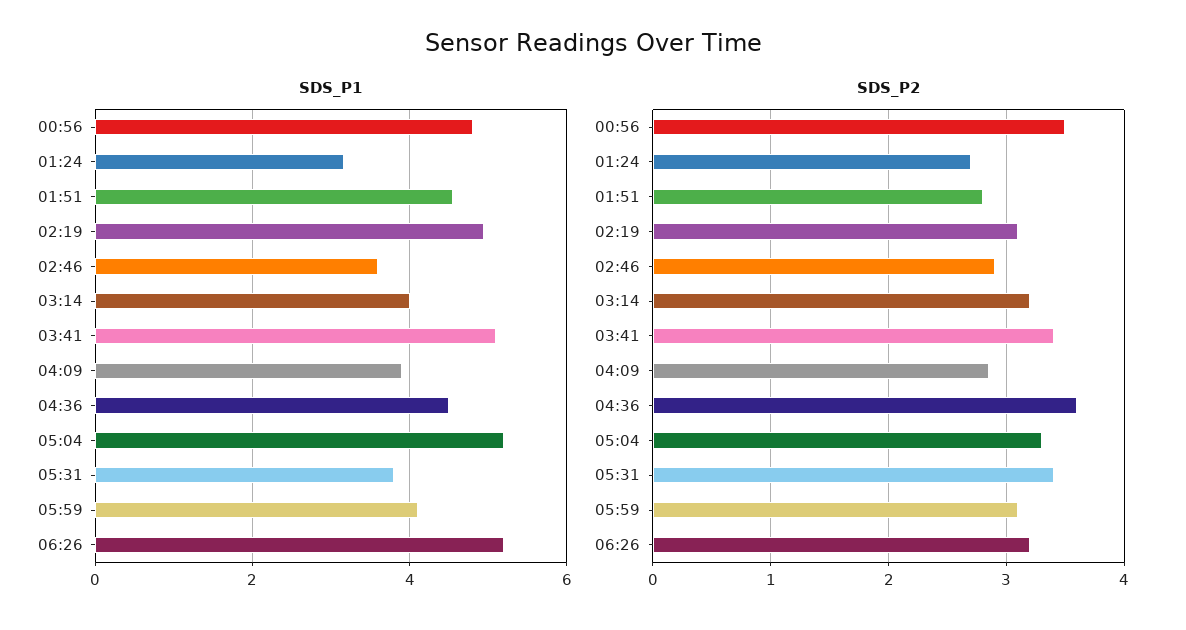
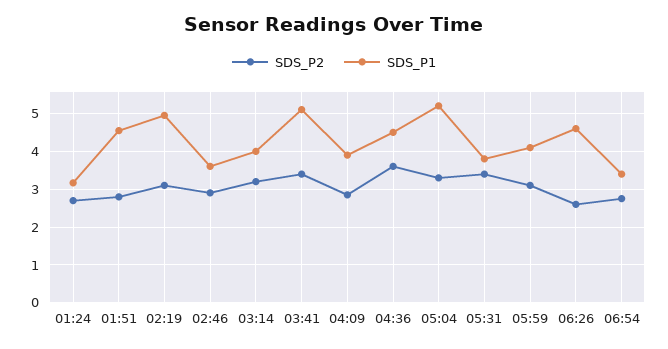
SDS_P1, 00:56: 4.8 -> none
SDS_P1, 06:26: 5.2 -> 4.6
SDS_P2, 00:56: 3.5 -> none
SDS_P2, 06:26: 3.2 -> 2.6
SDS_P2, 06:54: none -> 2.8
SDS_P1, 06:54: none -> 3.4

